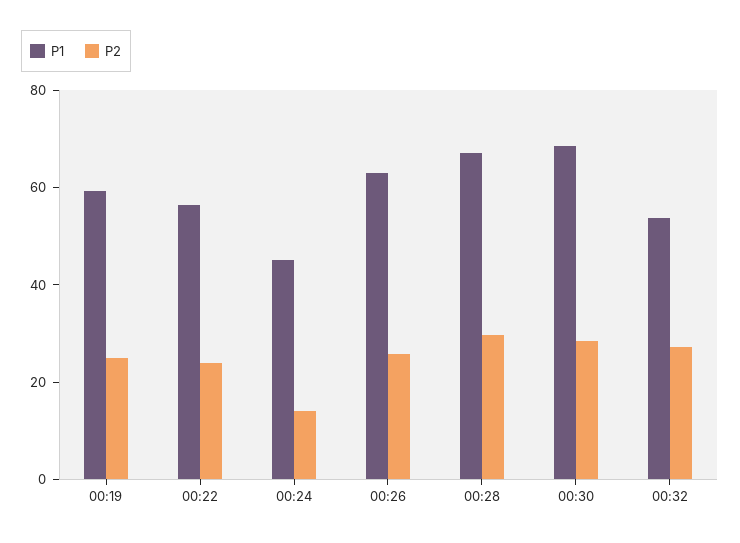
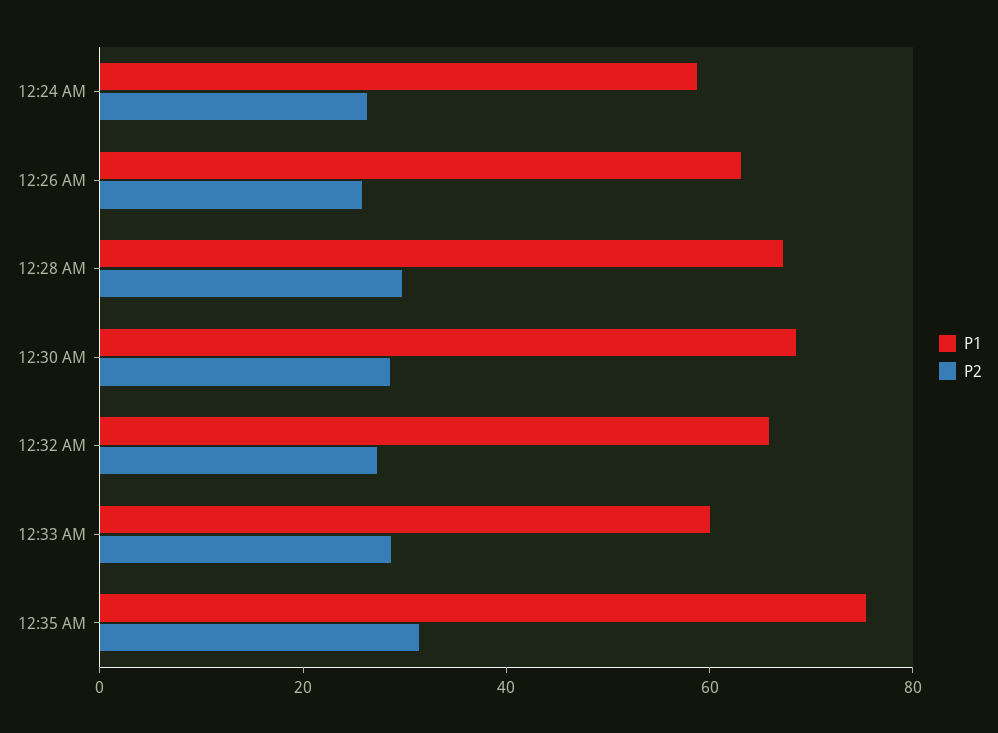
P1, 00:19: 60 -> none
P2, 00:19: 25 -> none
P1, 00:22: 55 -> none
P2, 00:22: 25 -> none
P1, 00:24: 45 -> 60
P2, 00:24: 15 -> 25
P1, 00:32: 55 -> 65
P1, 12:33 AM: none -> 60
P2, 12:33 AM: none -> 30
P1, 12:35 AM: none -> 75
P2, 12:35 AM: none -> 30

